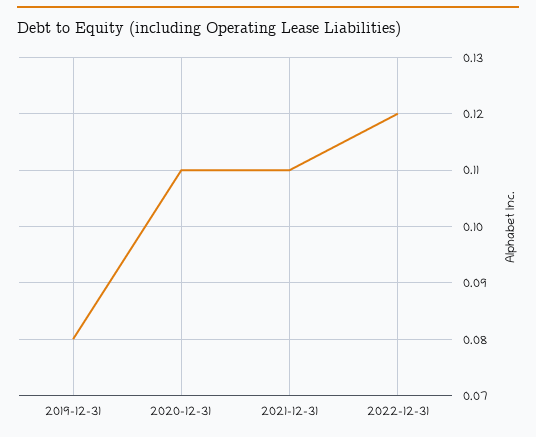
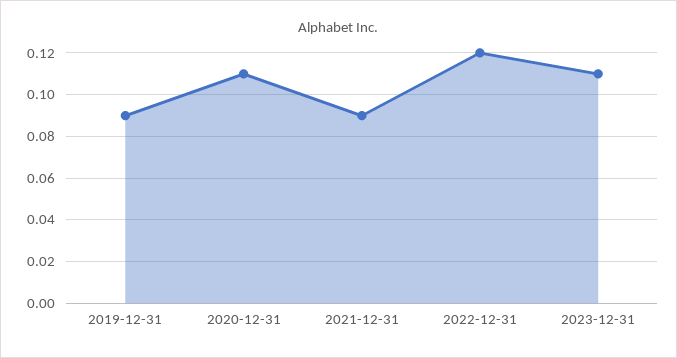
2019-12-31: 0.08 -> 0.09
2021-12-31: 0.11 -> 0.09
2023-12-31: none -> 0.11

